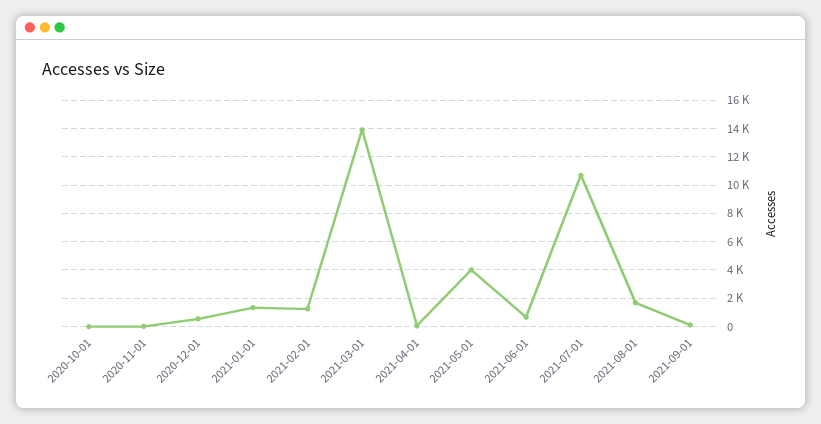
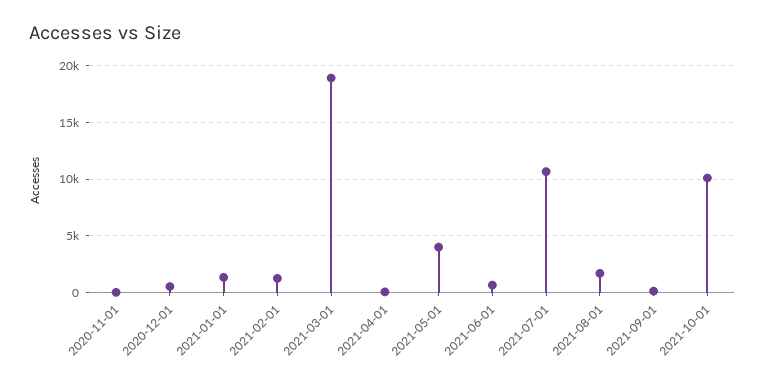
2020-10-01: 0 -> none
2021-03-01: 14000 -> 19000
2021-10-01: none -> 10000

